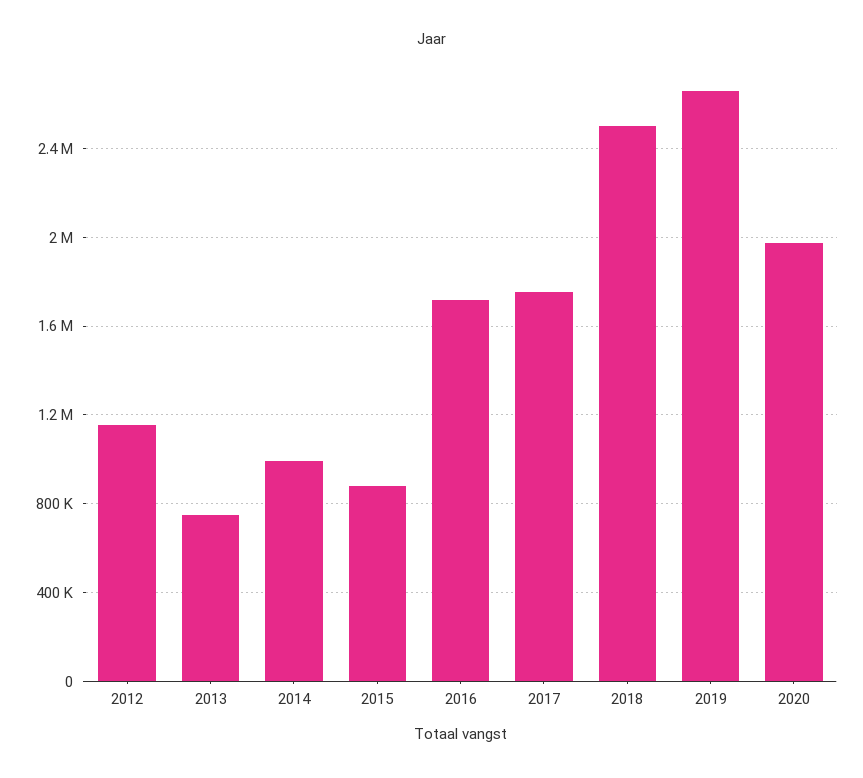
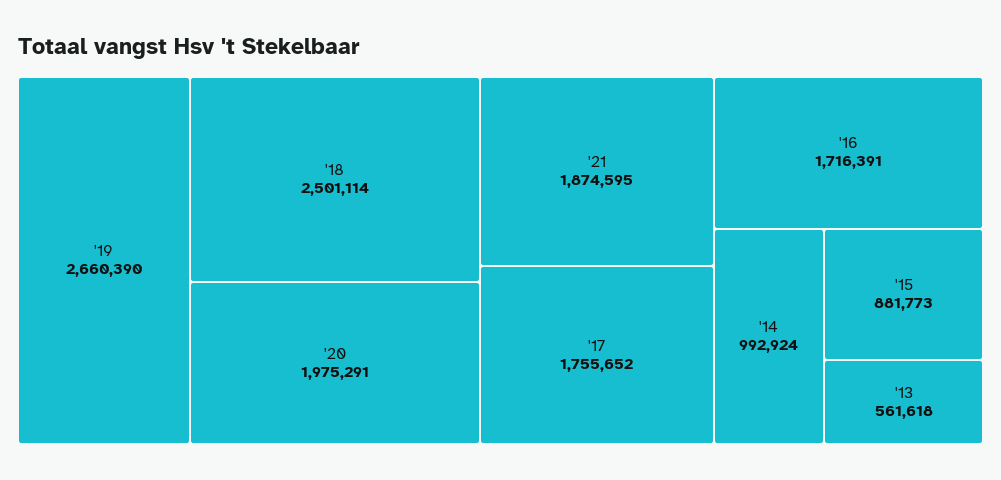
2012: 1150000 -> none
2013: 750000 -> 561618
'21: none -> 1874595

